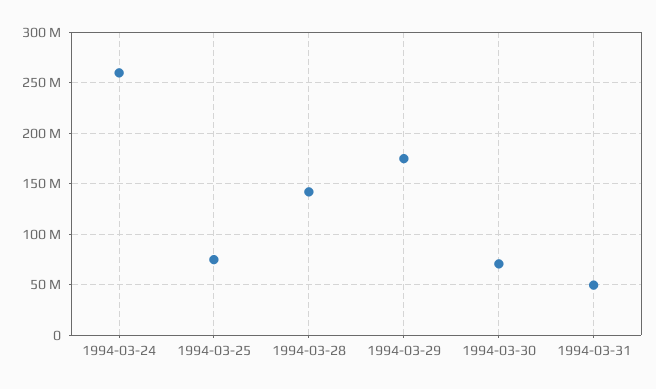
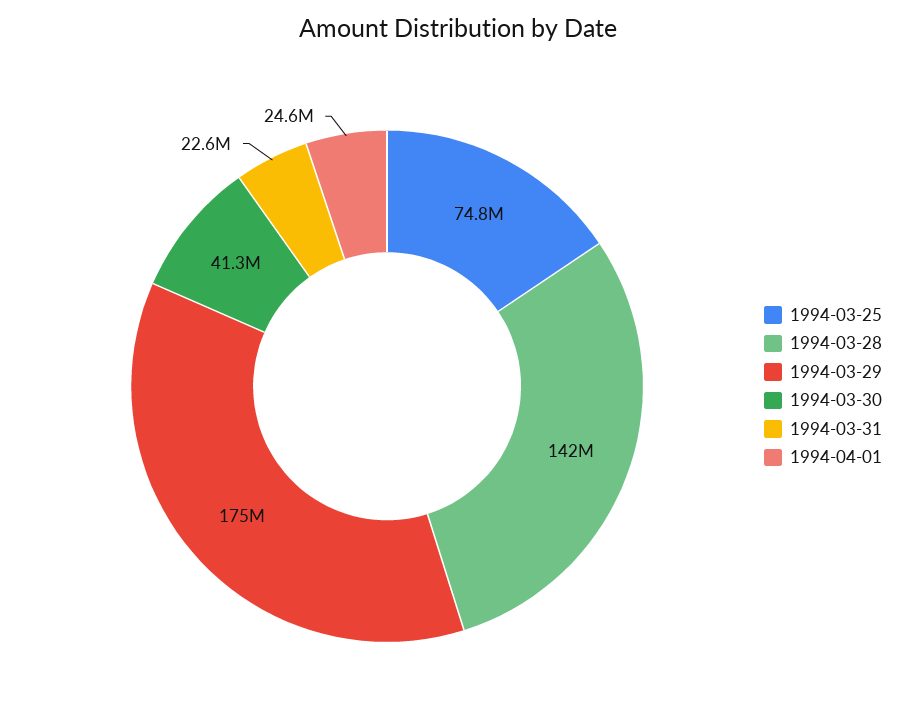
1994-03-24: 260000000 -> none
1994-03-30: 70000000 -> 41300000
1994-03-31: 50000000 -> 22600000
1994-04-01: none -> 24600000

